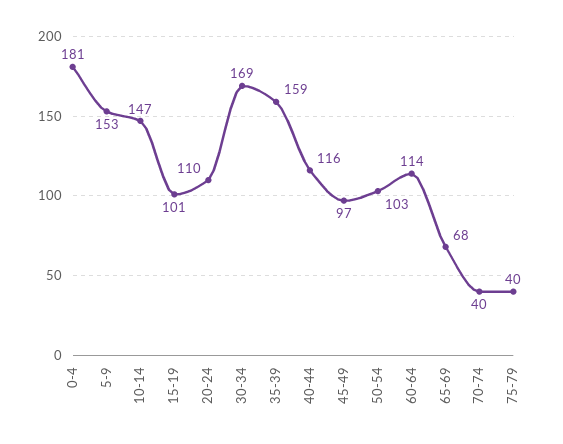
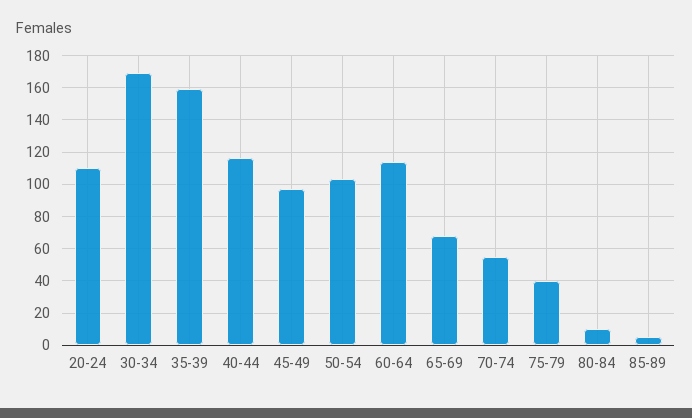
0-4: 181 -> none
5-9: 153 -> none
10-14: 147 -> none
15-19: 101 -> none
70-74: 40 -> 55
80-84: none -> 10
85-89: none -> 5

